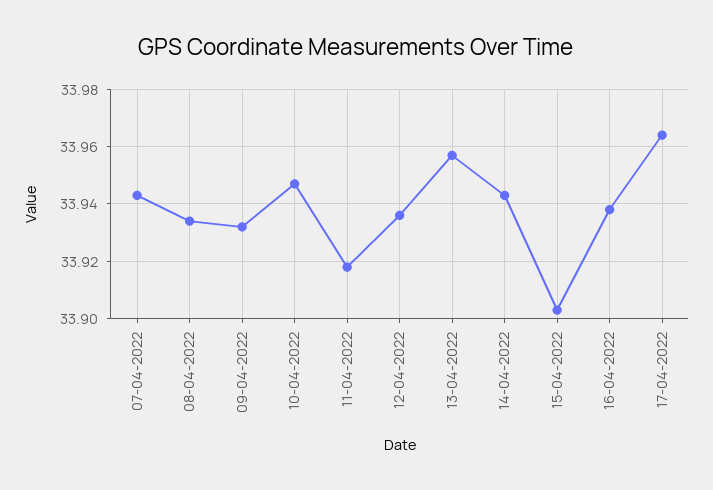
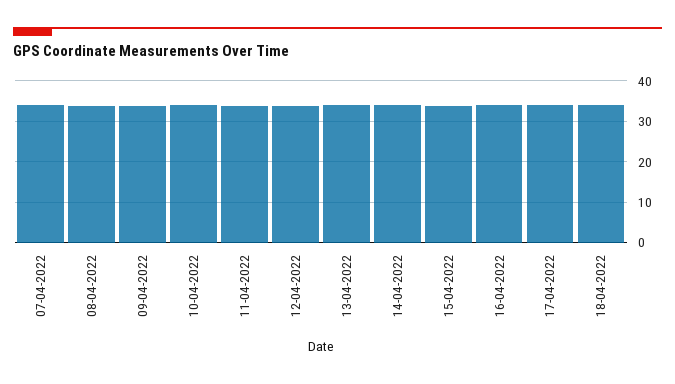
18-04-2022: none -> 34

